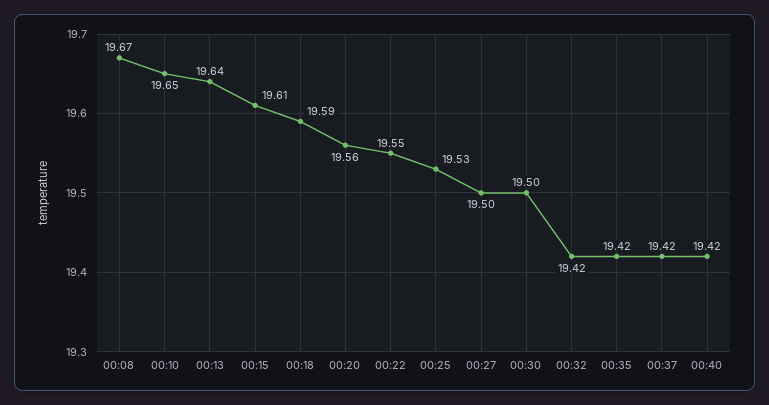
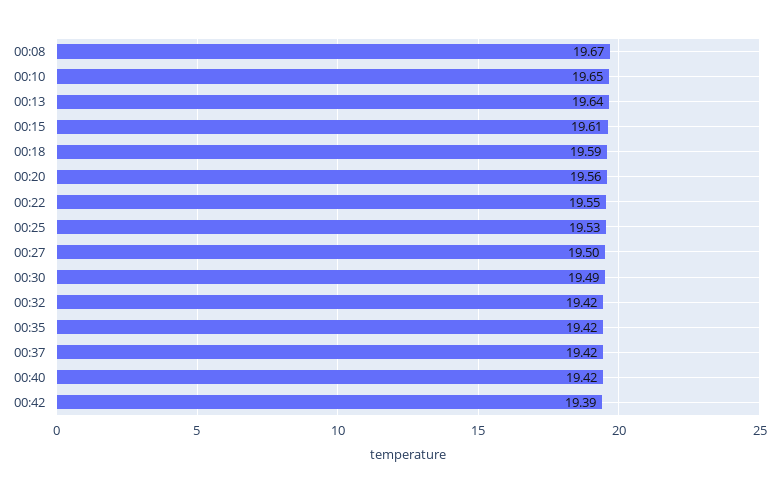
00:30: 19.5 -> 19.49
00:42: none -> 19.39

